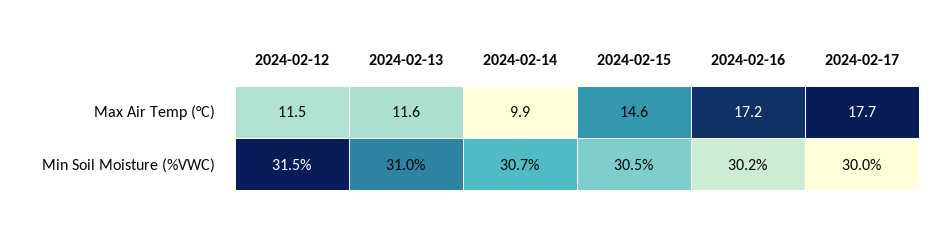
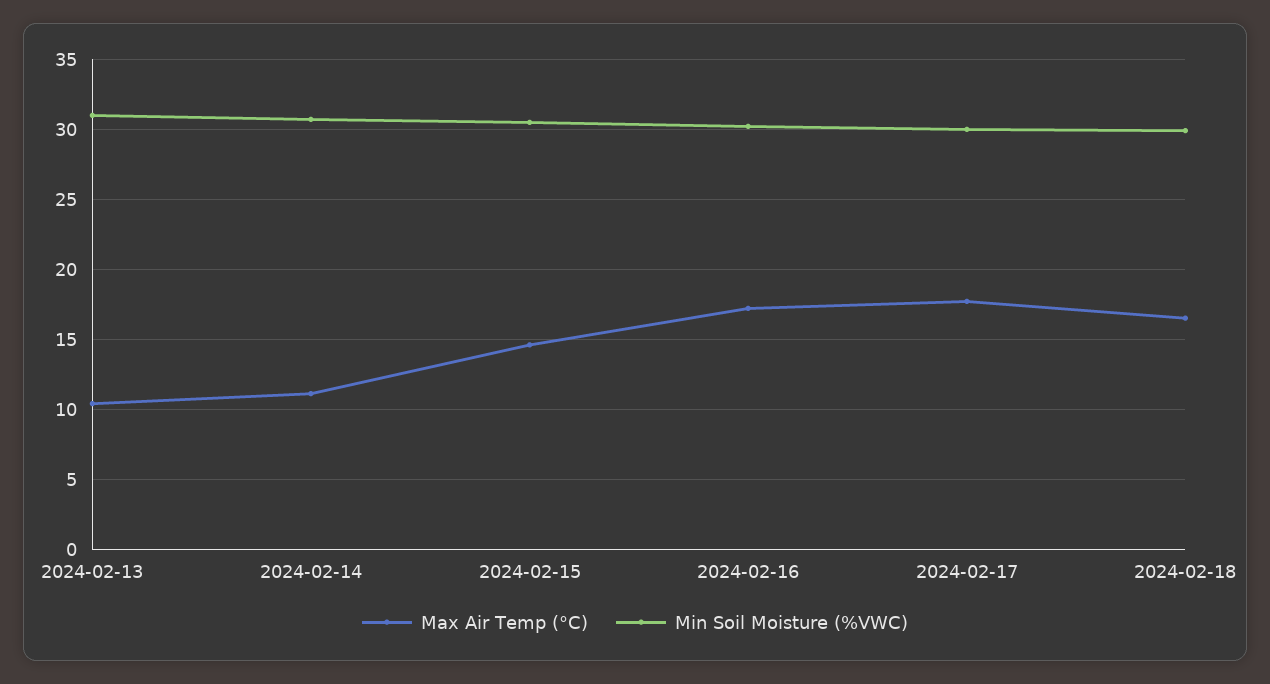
Max Air Temp (°C), 2024-02-12: 11.5 -> none
Max Air Temp (°C), 2024-02-13: 11.6 -> 10.5
Max Air Temp (°C), 2024-02-14: 9.9 -> 11
Min Soil Moisture (%VWC), 2024-02-12: 31.5 -> none
Max Air Temp (°C), 2024-02-18: none -> 16.5
Min Soil Moisture (%VWC), 2024-02-18: none -> 30

